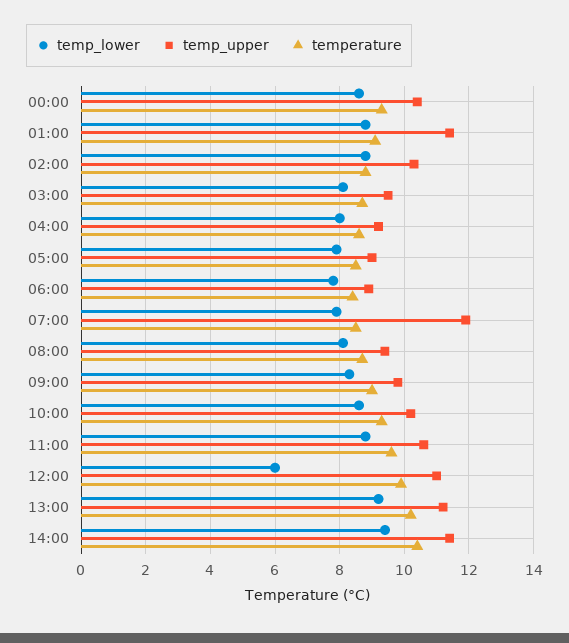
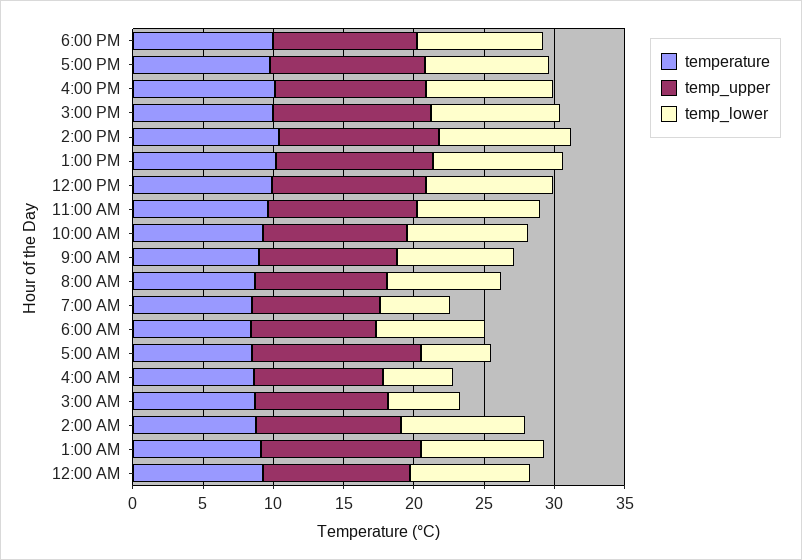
temp_lower, 03:00: 8 -> 5
temp_lower, 04:00: 8 -> 5
temp_lower, 05:00: 8 -> 5
temp_upper, 05:00: 9 -> 12
temp_lower, 07:00: 8 -> 5
temp_upper, 07:00: 12 -> 9
temp_lower, 12:00: 6 -> 9
temperature, 6:00 PM: none -> 10
temp_upper, 6:00 PM: none -> 10
temp_lower, 6:00 PM: none -> 9
temperature, 5:00 PM: none -> 10
temp_upper, 5:00 PM: none -> 11
temp_lower, 5:00 PM: none -> 9
temperature, 4:00 PM: none -> 10
temp_upper, 4:00 PM: none -> 11
temp_lower, 4:00 PM: none -> 9
temperature, 3:00 PM: none -> 10
temp_upper, 3:00 PM: none -> 11
temp_lower, 3:00 PM: none -> 9

